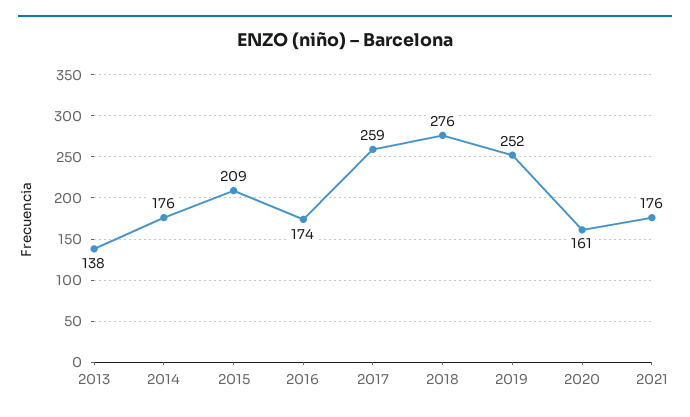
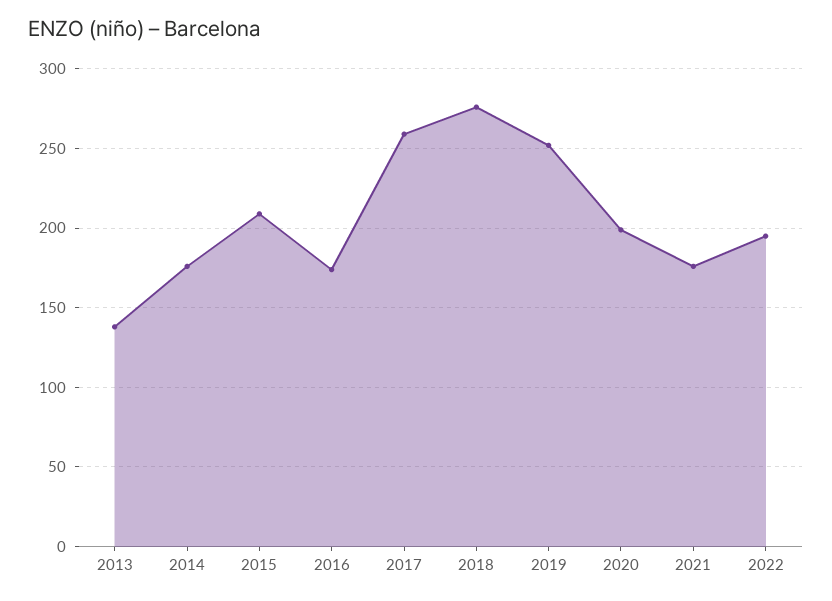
2020: 161 -> 200
2022: none -> 195

